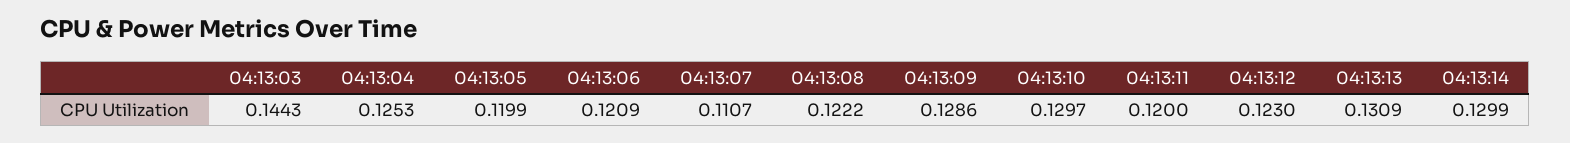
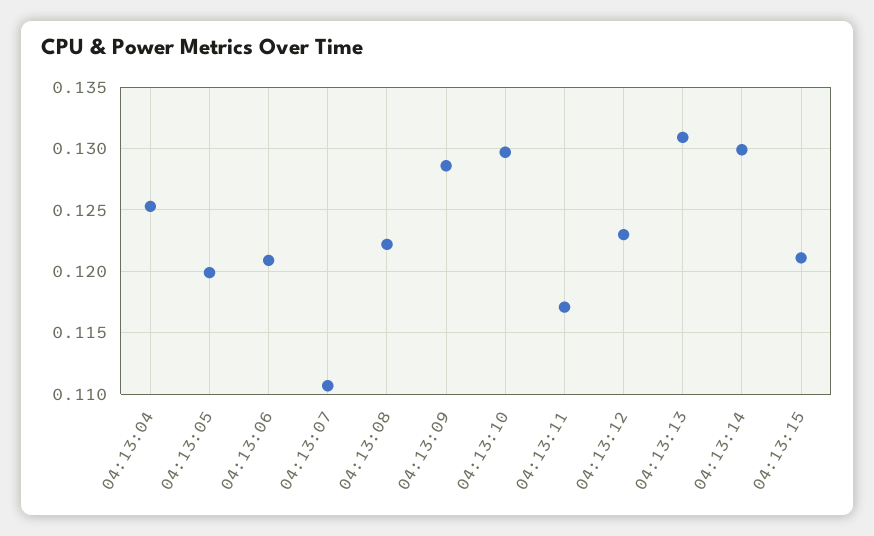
04:13:03: 0.1443 -> none
04:13:11: 0.12 -> 0.117
04:13:15: none -> 0.121

